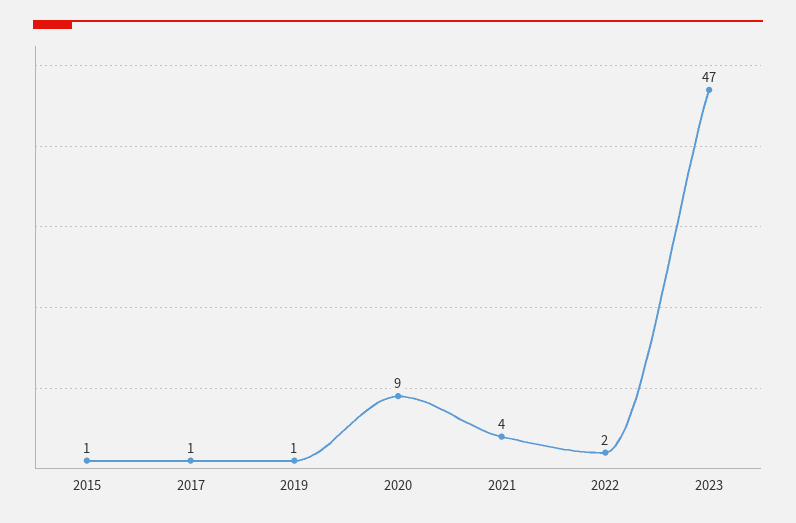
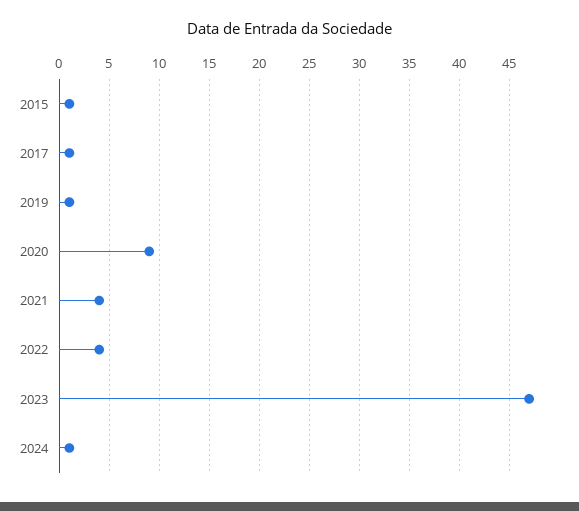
2022: 2 -> 4
2024: none -> 1

